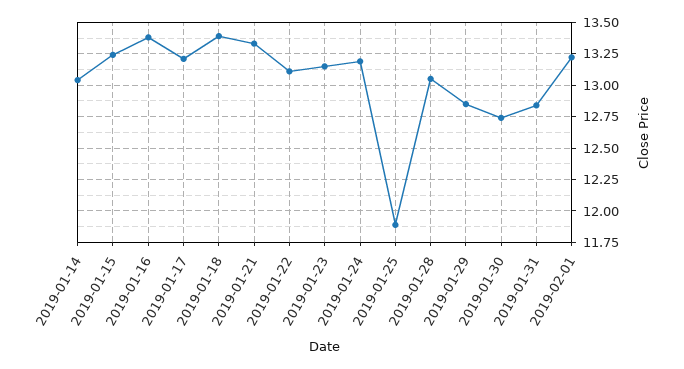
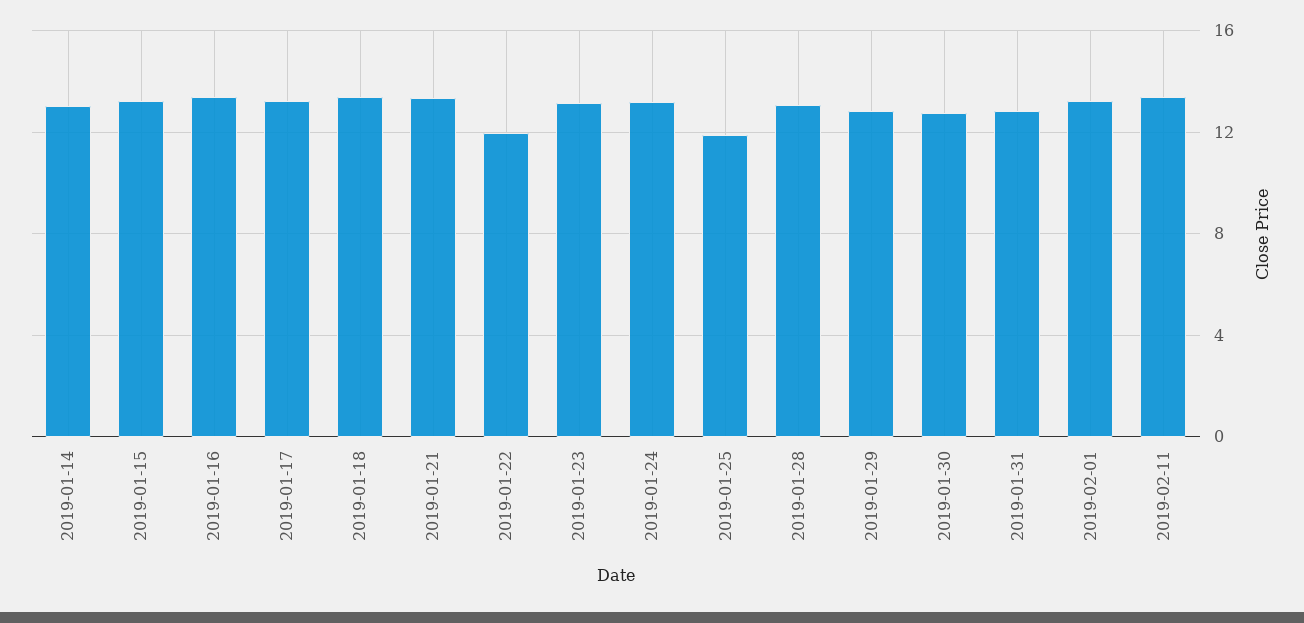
2019-01-22: 13.1 -> 12
2019-02-11: none -> 13.5

